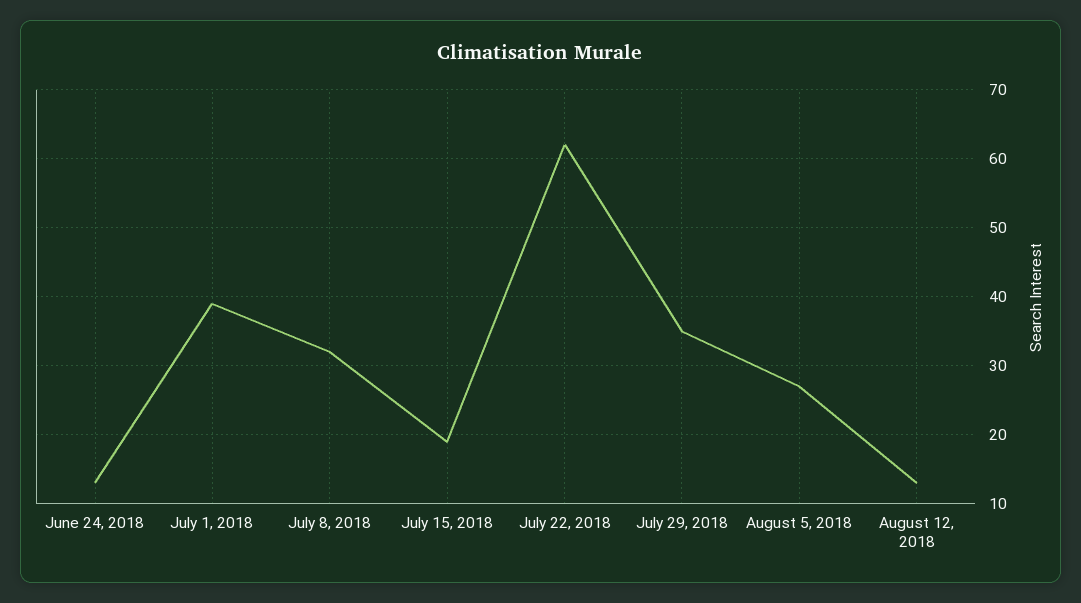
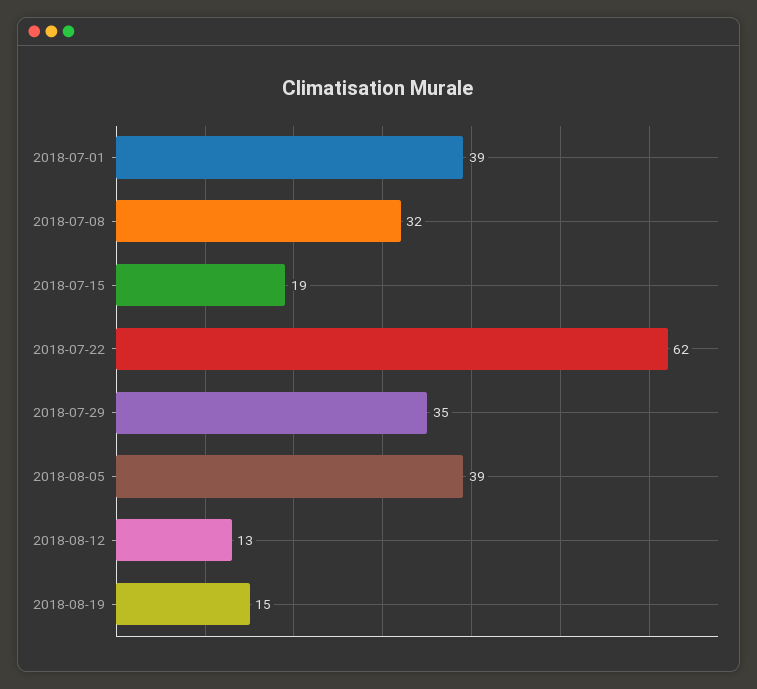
June 24, 2018: 13 -> none
August 5, 2018: 27 -> 39
2018-08-19: none -> 15

